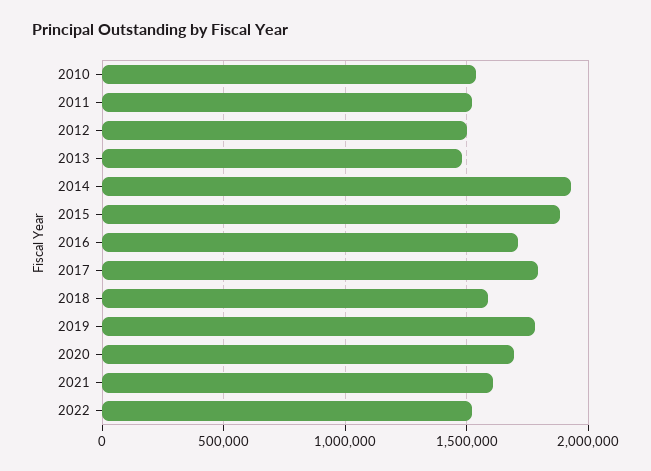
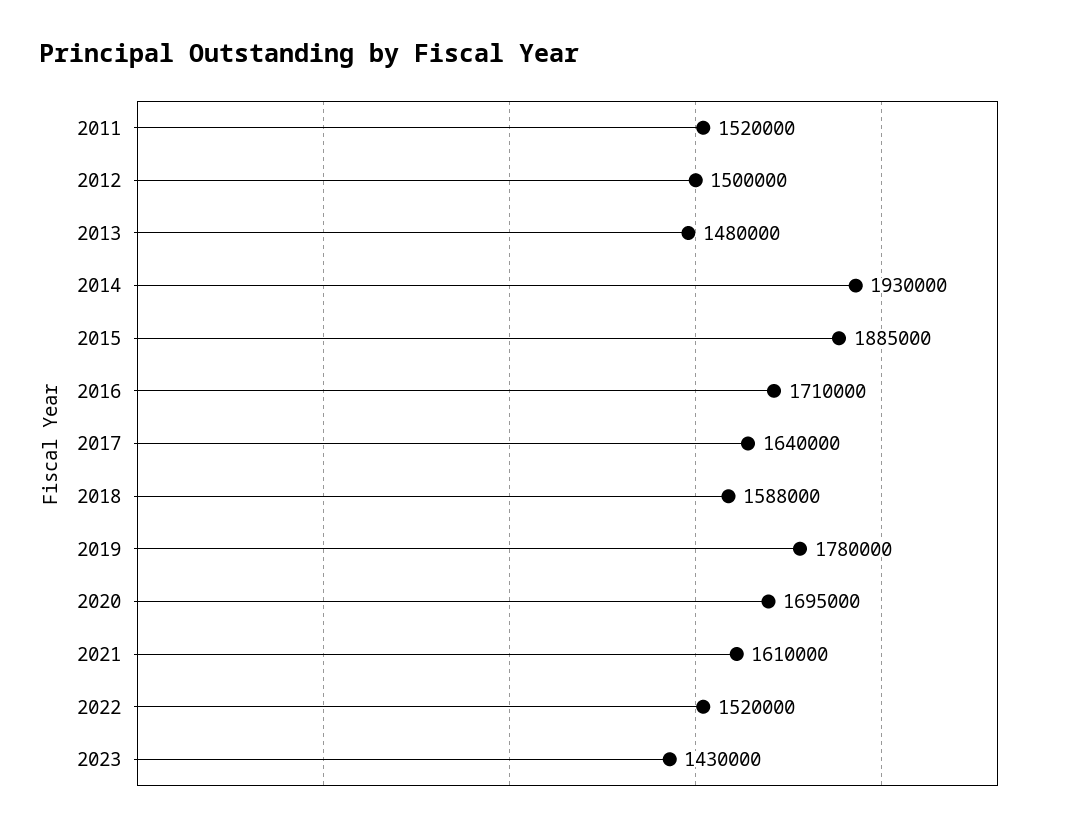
2010: 1550000 -> none
2017: 1800000 -> 1640000
2023: none -> 1430000

